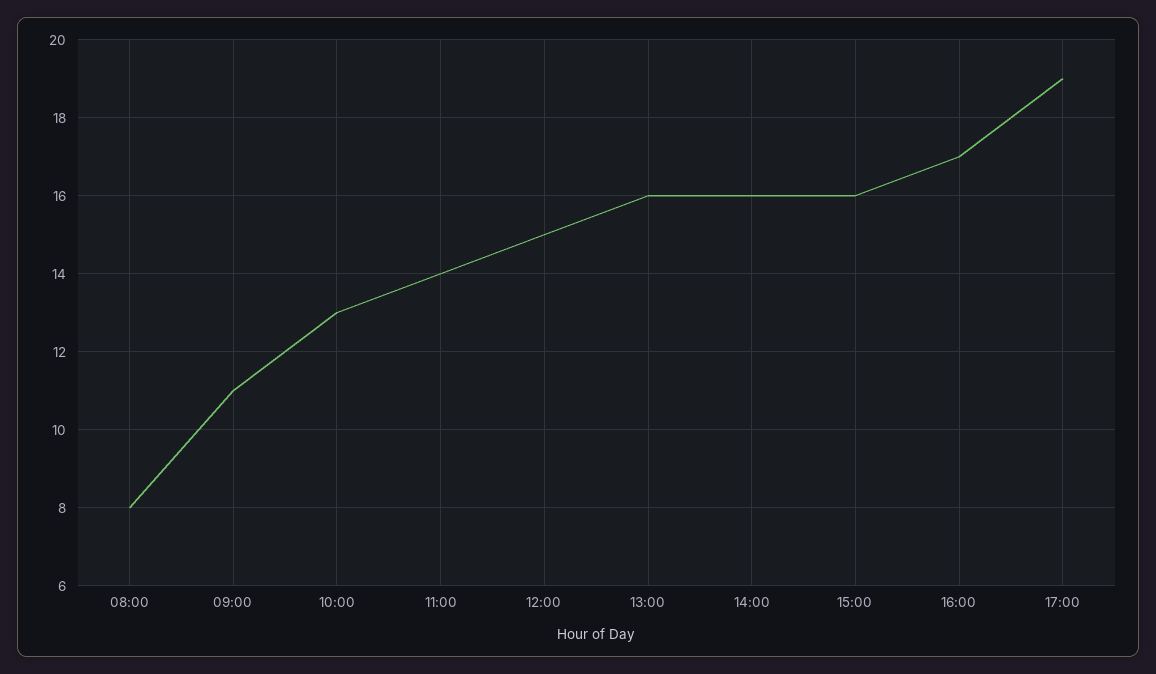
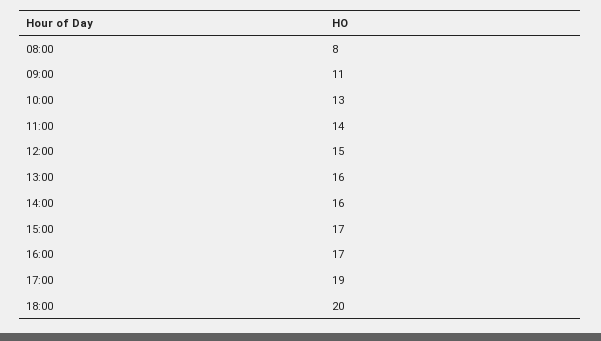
15:00: 16 -> 17
18:00: none -> 20

